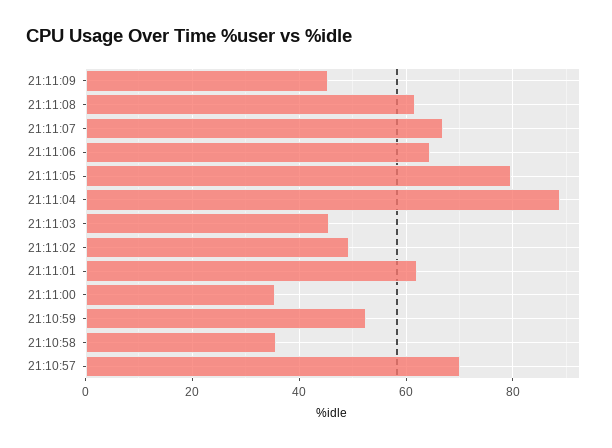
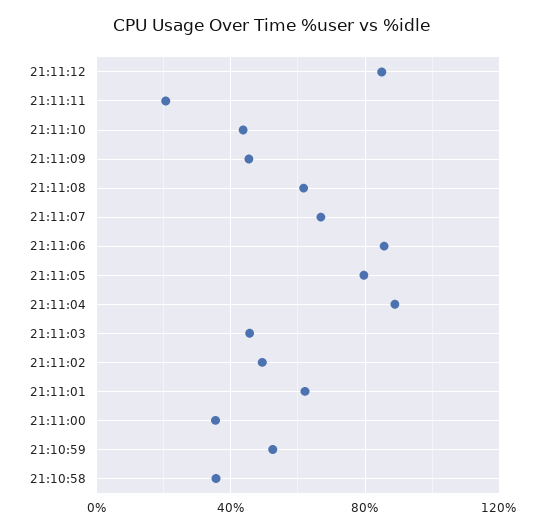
21:11:06: 64 -> 85
21:10:57: 70 -> none
21:11:12: none -> 85
21:11:11: none -> 20
21:11:10: none -> 45

